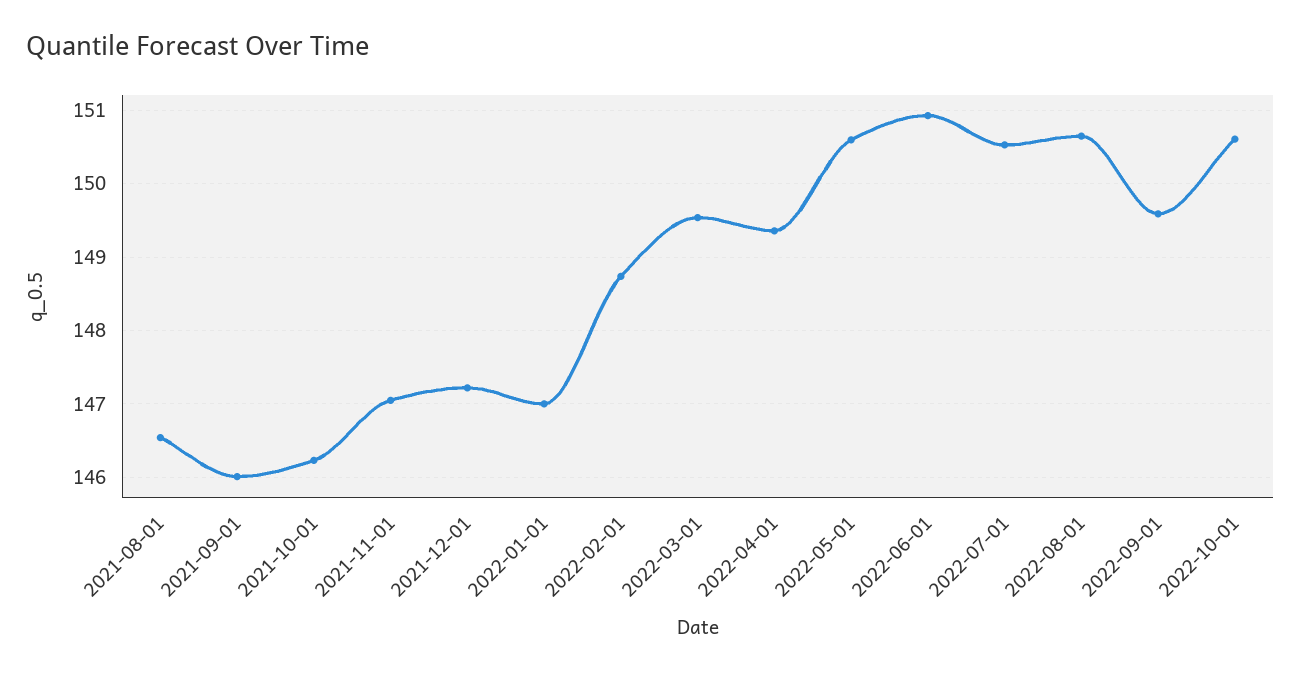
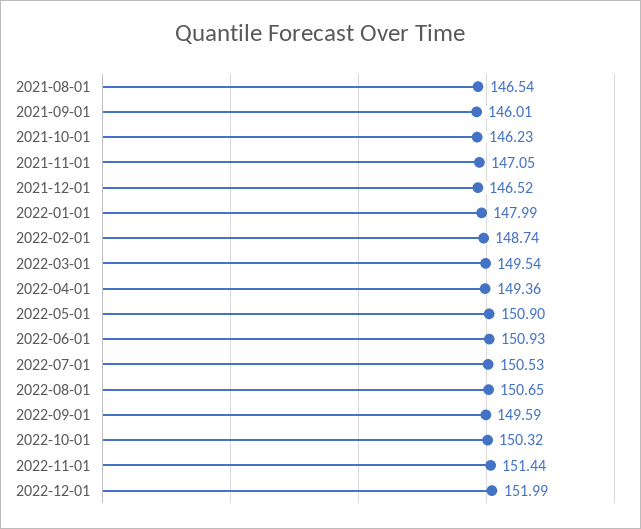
2021-12-01: 147.2 -> 146.52
2022-01-01: 147 -> 147.99
2022-05-01: 150.6 -> 150.9
2022-10-01: 150.6 -> 150.32
2022-11-01: none -> 151.44
2022-12-01: none -> 151.99

